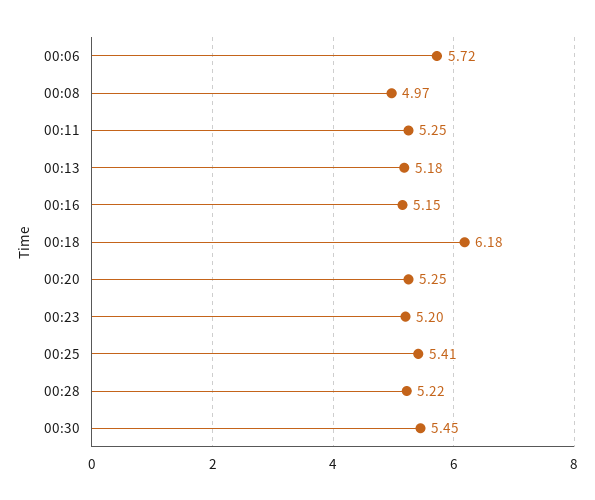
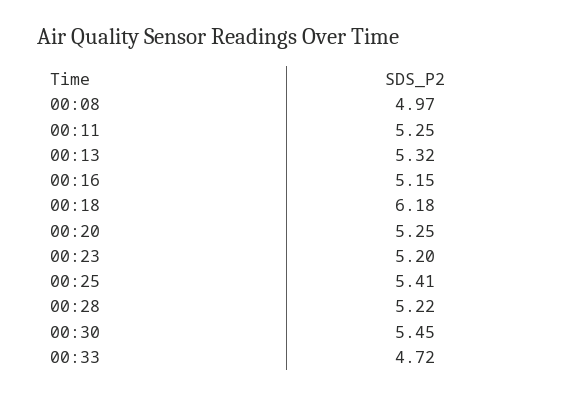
00:06: 5.72 -> none
00:13: 5.18 -> 5.32
00:33: none -> 4.72

